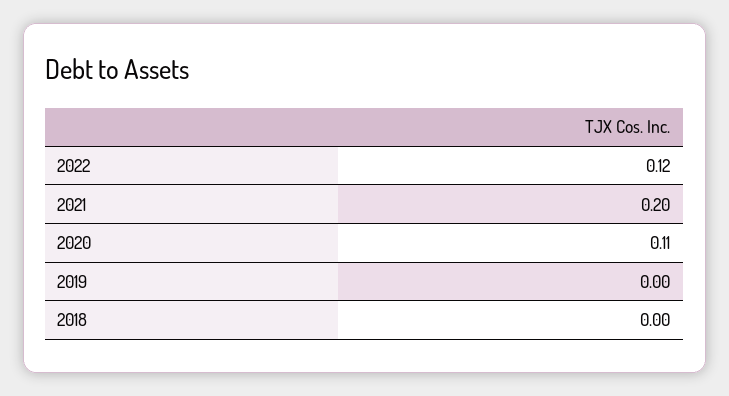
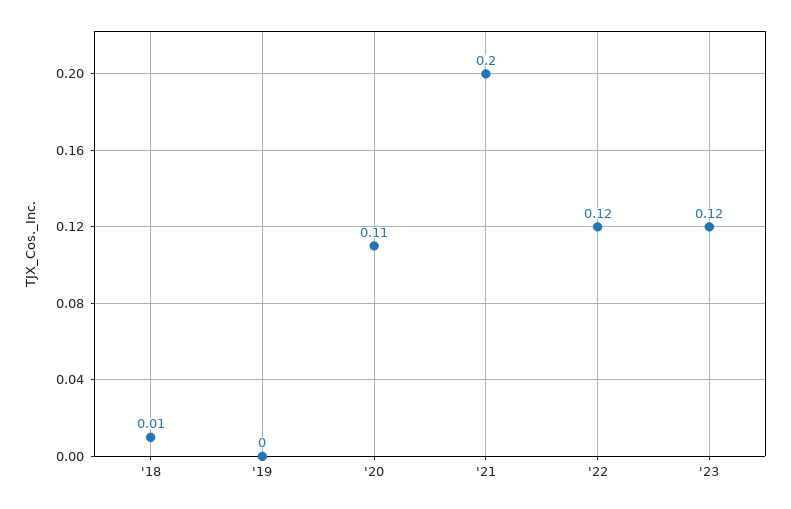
2018: 0 -> 0.01
'23: none -> 0.12

